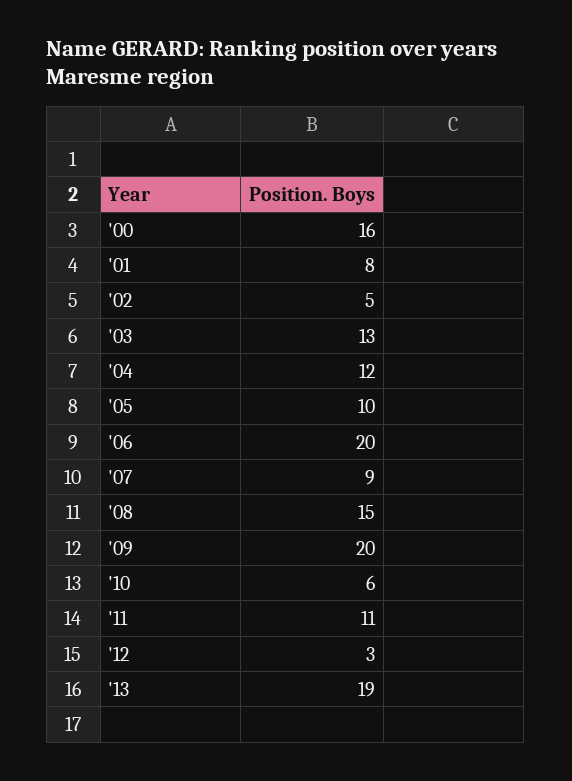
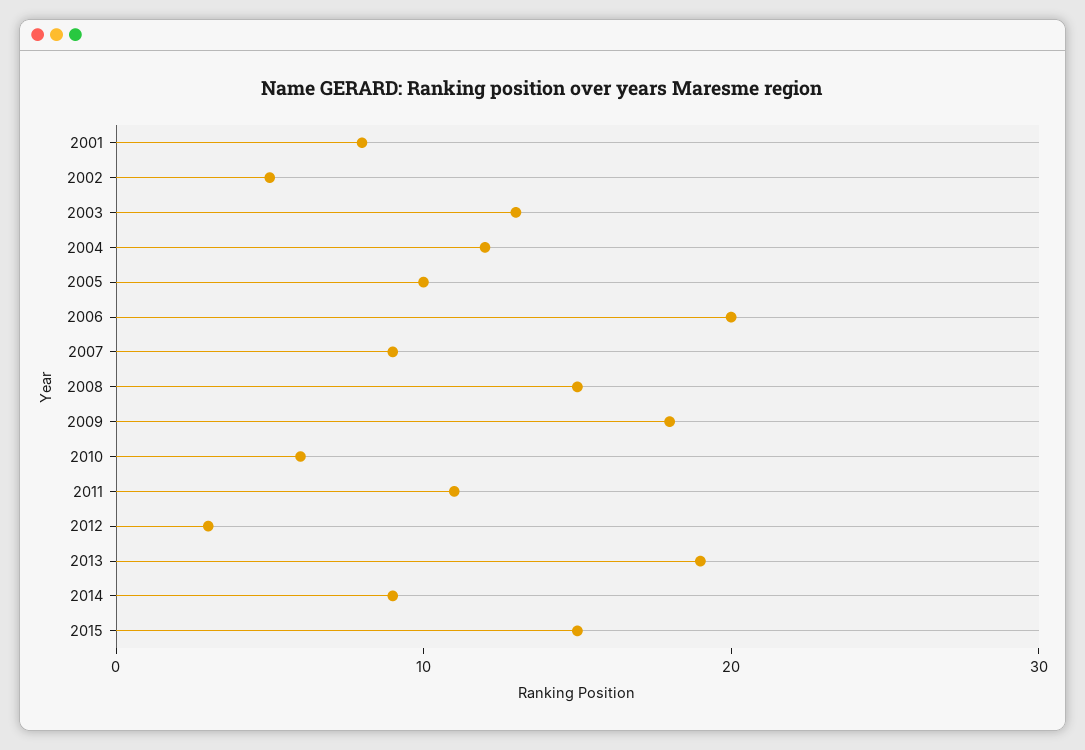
'00: 16 -> none
'09: 20 -> 18
2014: none -> 9
2015: none -> 15

